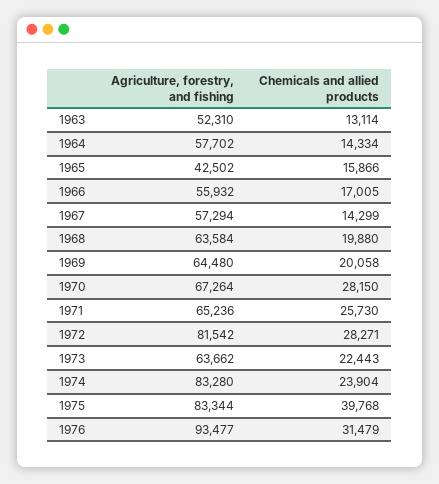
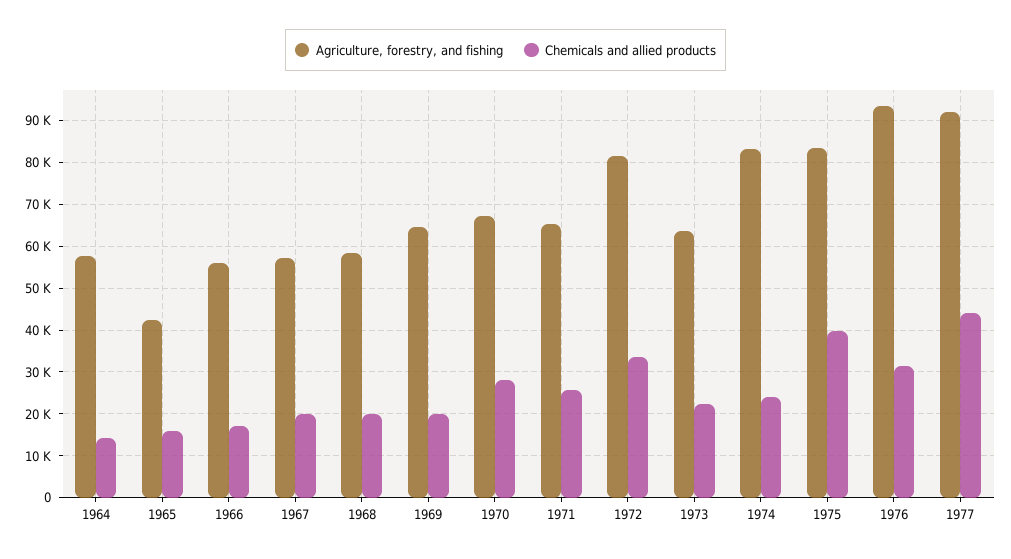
Agriculture, forestry, and fishing, 1963: 52310 -> none
Chemicals and allied products, 1963: 13114 -> none
Chemicals and allied products, 1967: 14299 -> 20000
Agriculture, forestry, and fishing, 1968: 63584 -> 58000
Chemicals and allied products, 1972: 28271 -> 34000
Agriculture, forestry, and fishing, 1977: none -> 92000
Chemicals and allied products, 1977: none -> 44000

